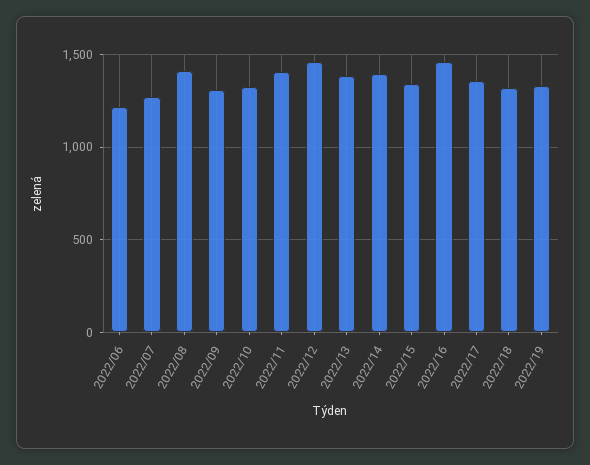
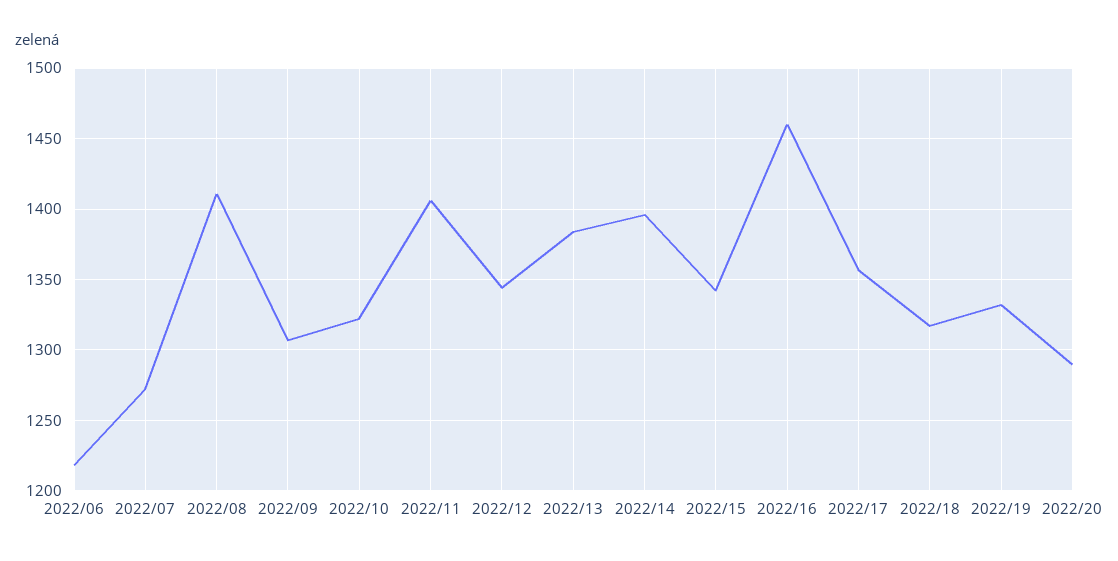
2022/12: 1450 -> 1345
2022/20: none -> 1290

